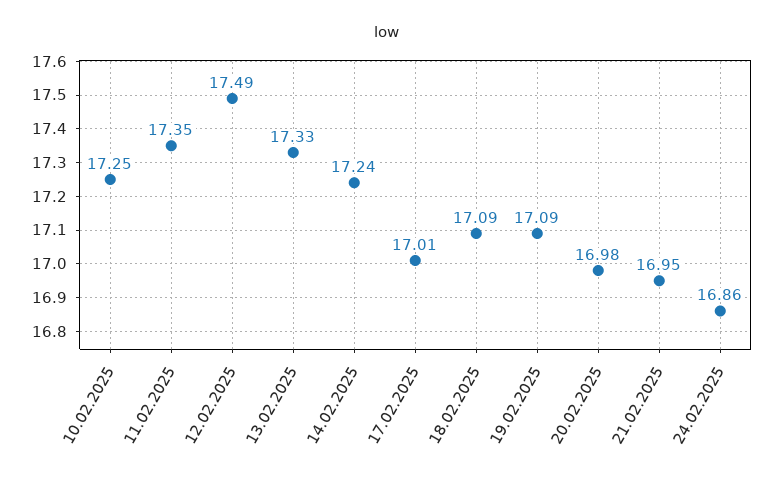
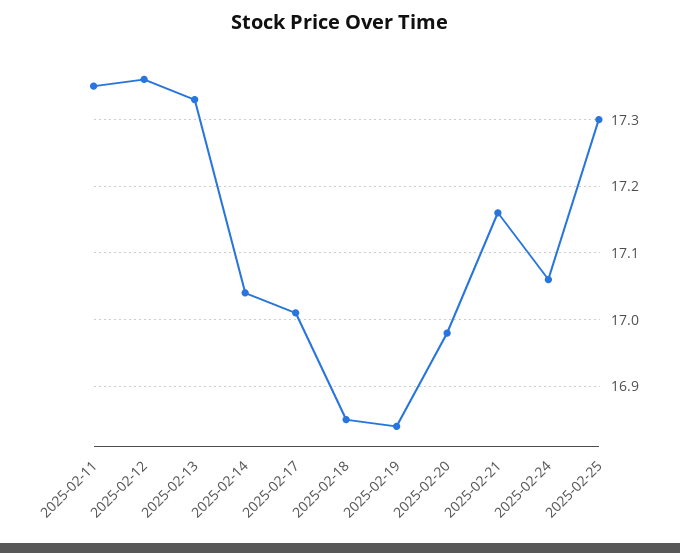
10.02.2025: 17.25 -> none
12.02.2025: 17.49 -> 17.36
14.02.2025: 17.24 -> 17.04
18.02.2025: 17.09 -> 16.85
19.02.2025: 17.09 -> 16.84
21.02.2025: 16.95 -> 17.16
24.02.2025: 16.86 -> 17.06
2025-02-25: none -> 17.3

